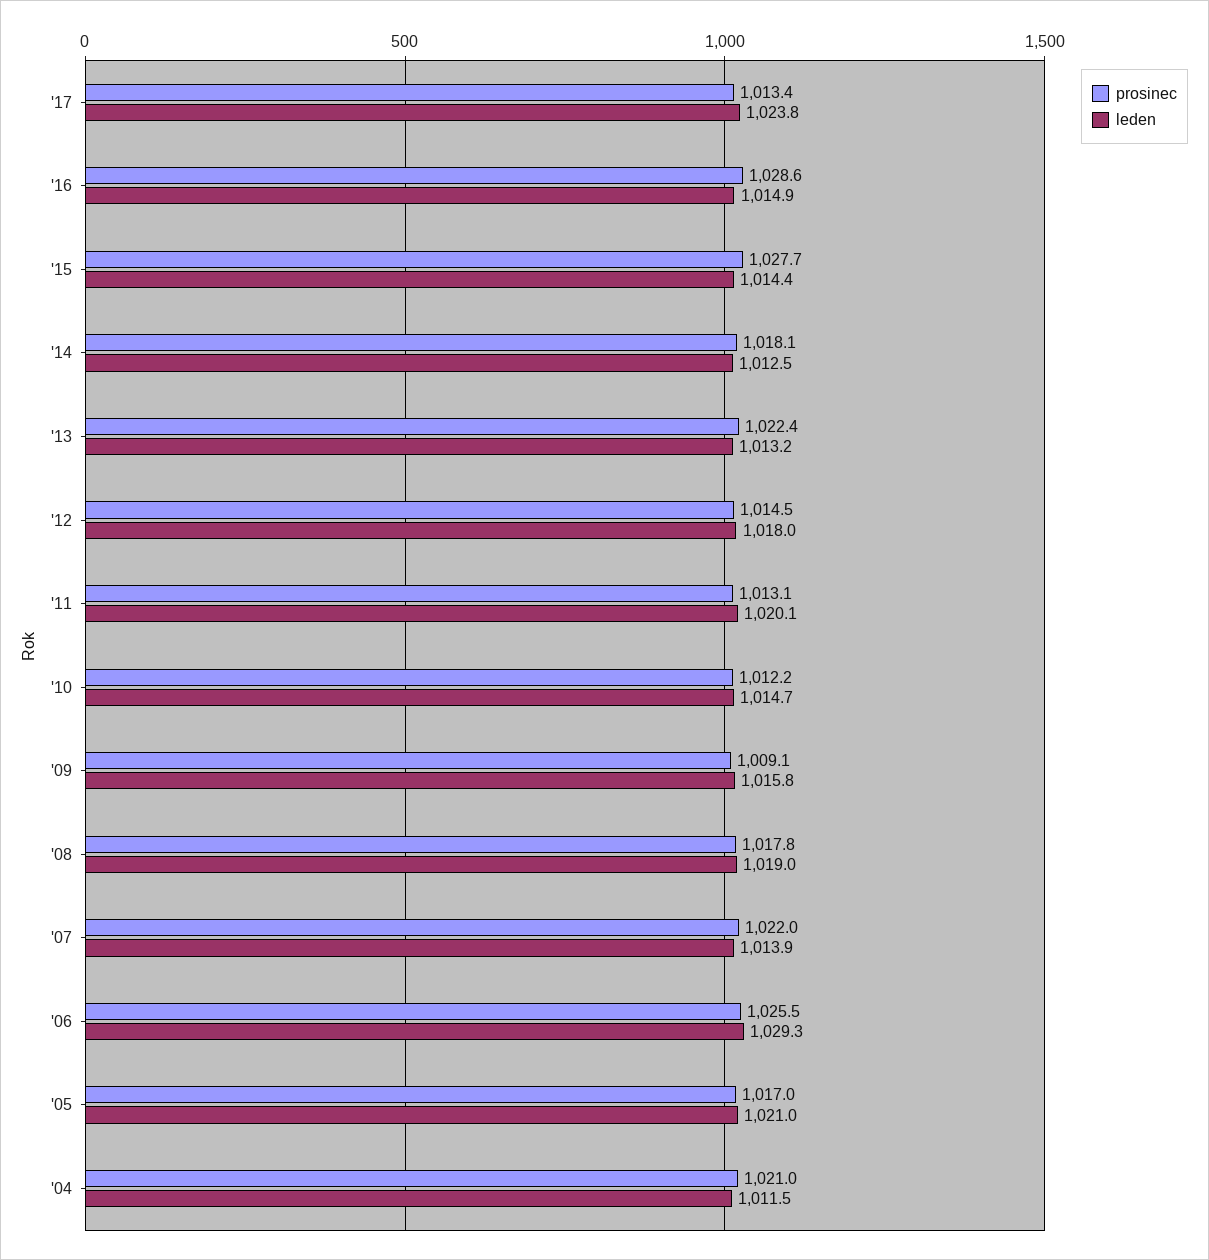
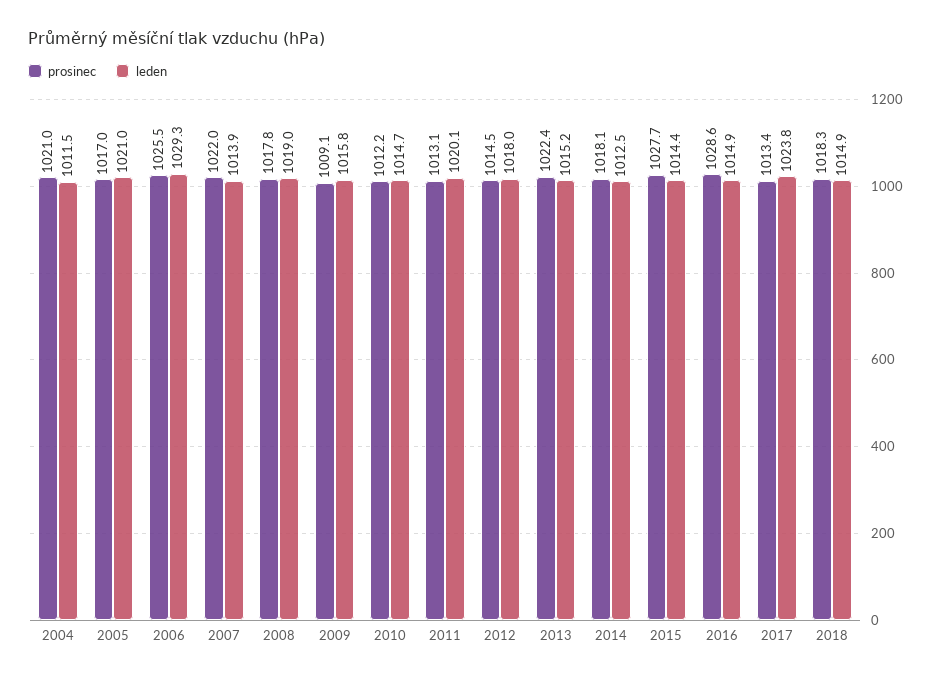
leden, '13: 1013.2 -> 1015.2
prosinec, 2018: none -> 1018.3
leden, 2018: none -> 1014.9

